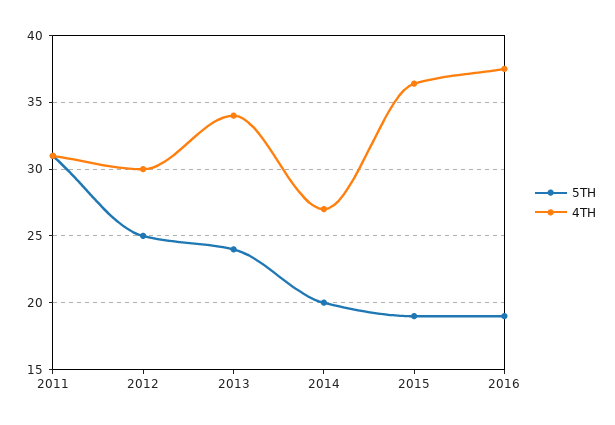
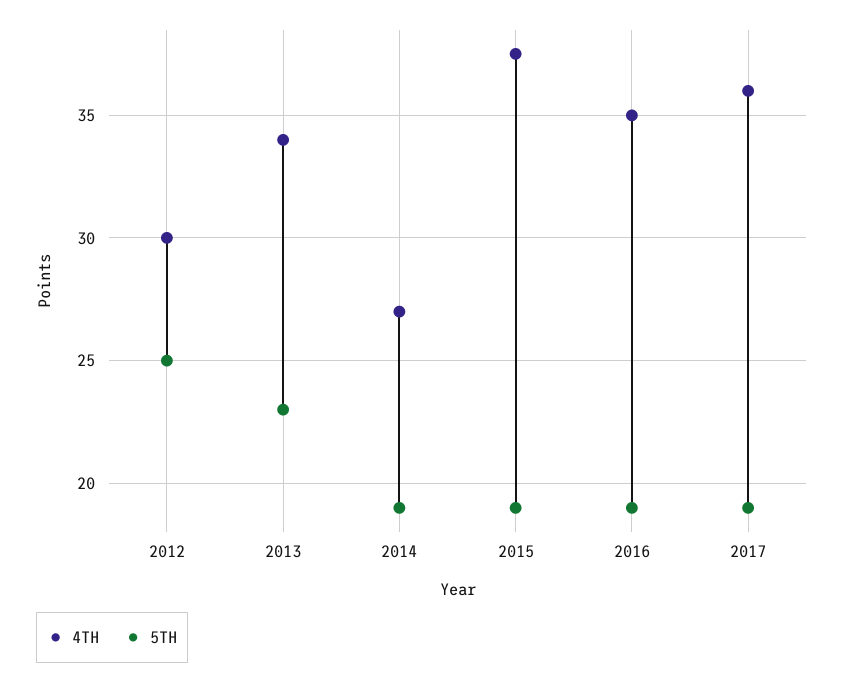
5TH, 2011: 31 -> none
4TH, 2011: 31 -> none
5TH, 2013: 24 -> 23
5TH, 2014: 20 -> 19
4TH, 2015: 36.5 -> 37.5
4TH, 2016: 37.5 -> 35
4TH, 2017: none -> 36
5TH, 2017: none -> 19

